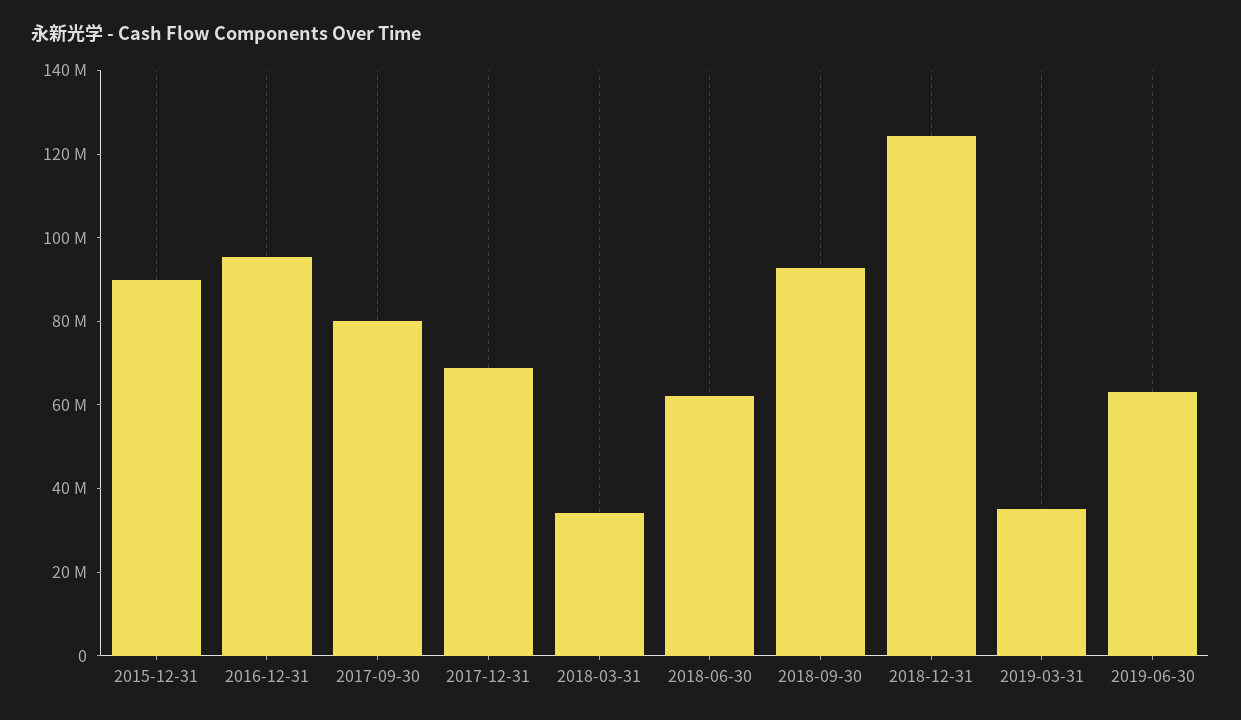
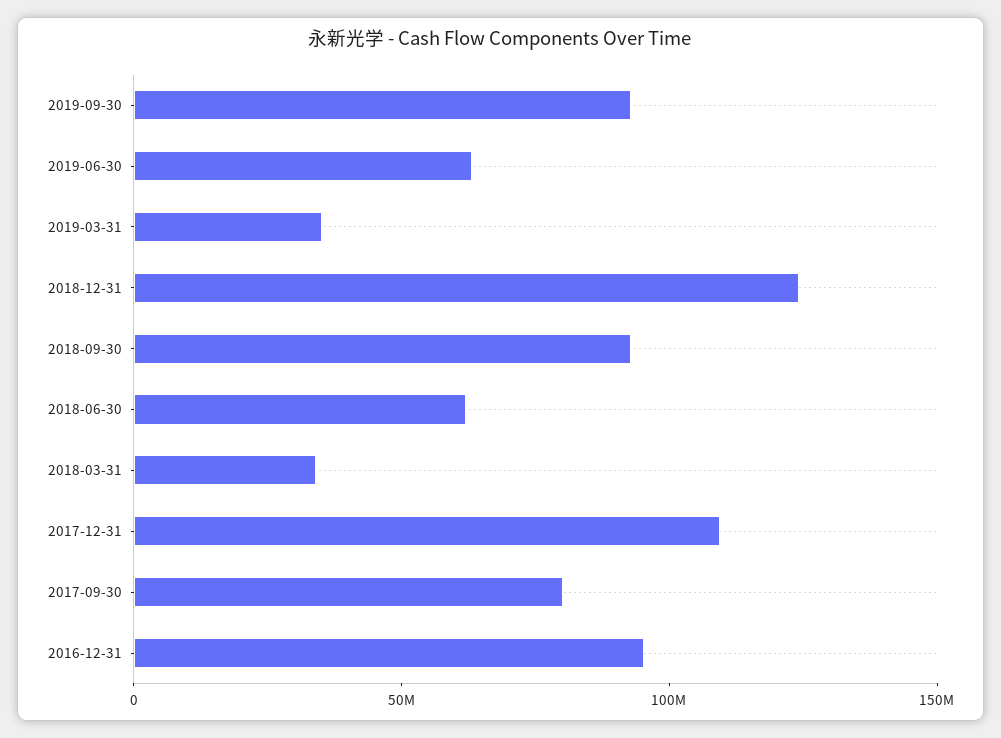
2015-12-31: 90000000 -> none
2017-12-31: 70000000 -> 110000000
2019-09-30: none -> 90000000

